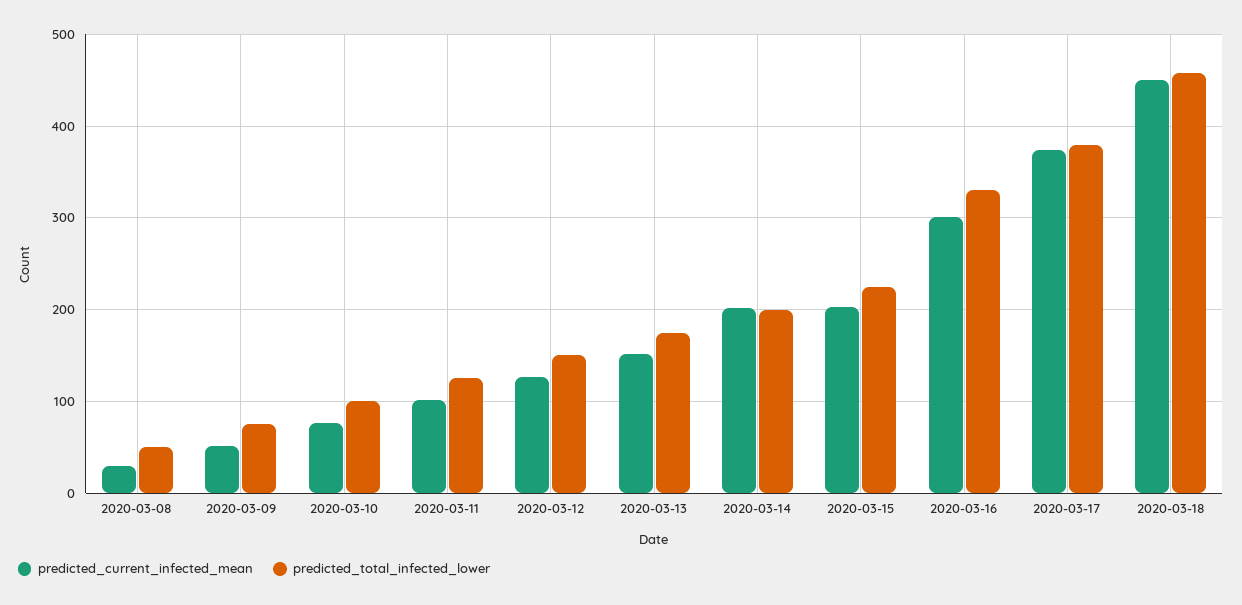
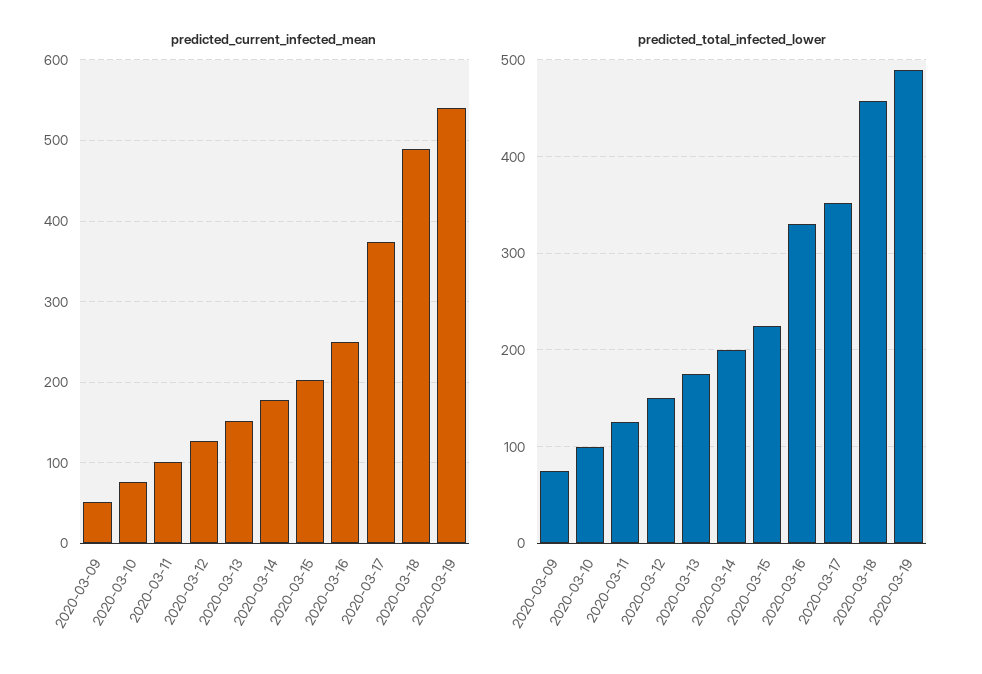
predicted_current_infected_mean, 2020-03-08: 30 -> none
predicted_total_infected_lower, 2020-03-08: 50 -> none
predicted_current_infected_mean, 2020-03-14: 200 -> 180
predicted_current_infected_mean, 2020-03-16: 300 -> 250
predicted_total_infected_lower, 2020-03-17: 380 -> 350
predicted_current_infected_mean, 2020-03-18: 450 -> 490
predicted_current_infected_mean, 2020-03-19: none -> 540
predicted_total_infected_lower, 2020-03-19: none -> 490

